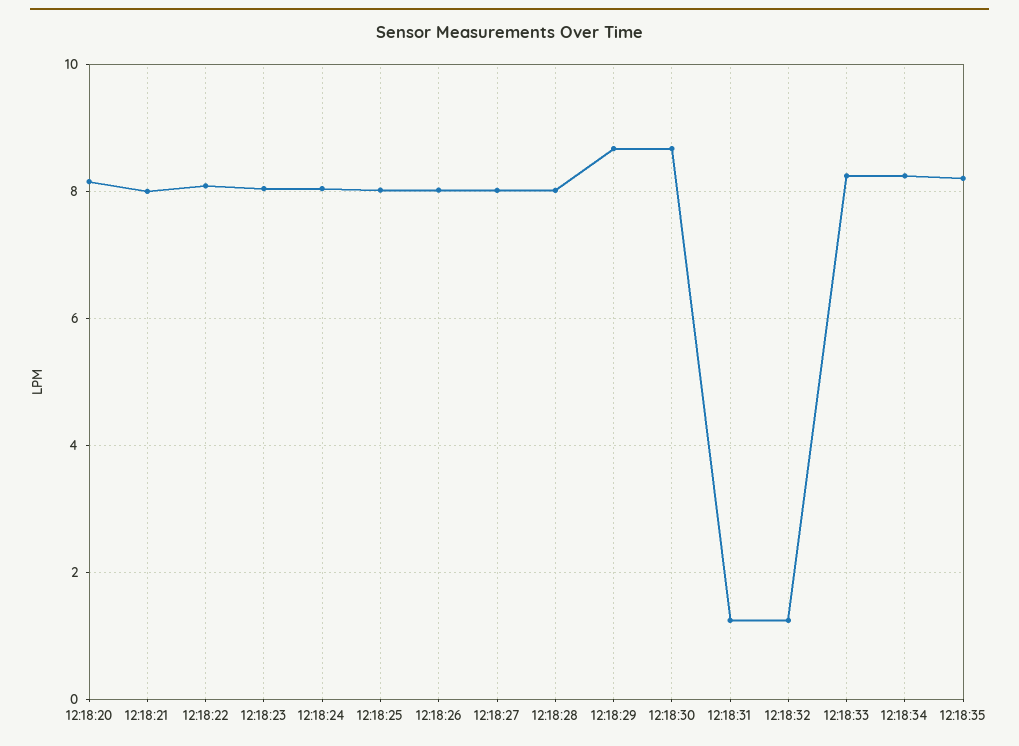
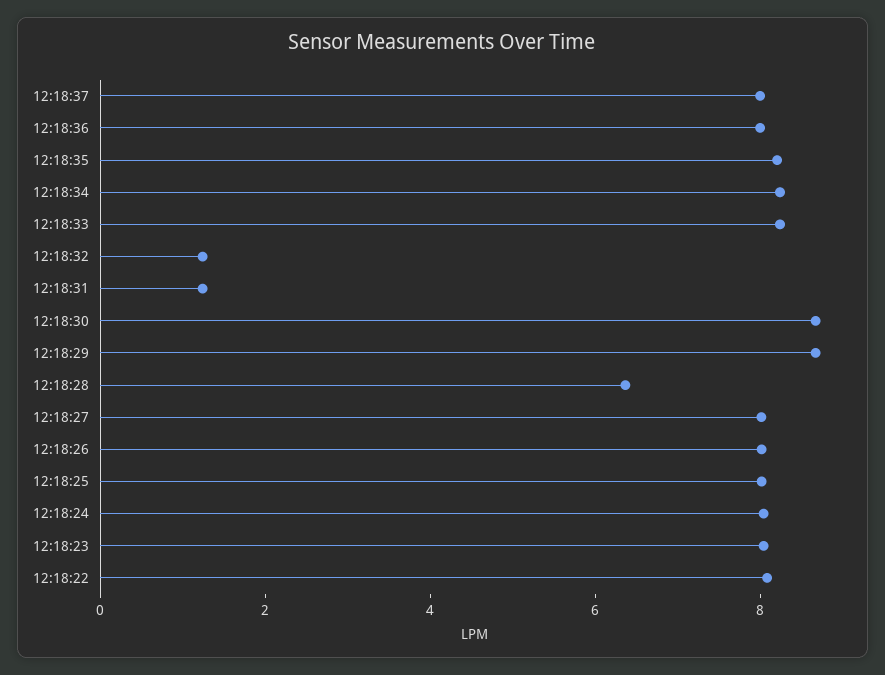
12:18:20: 8.2 -> none
12:18:21: 8 -> none
12:18:28: 8 -> 6.5
12:18:37: none -> 8
12:18:36: none -> 8

